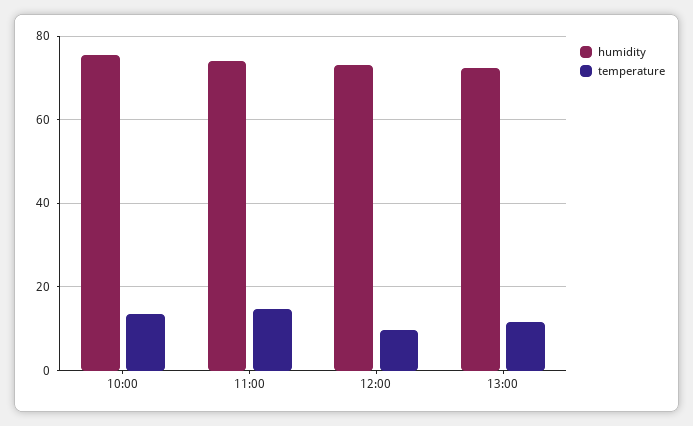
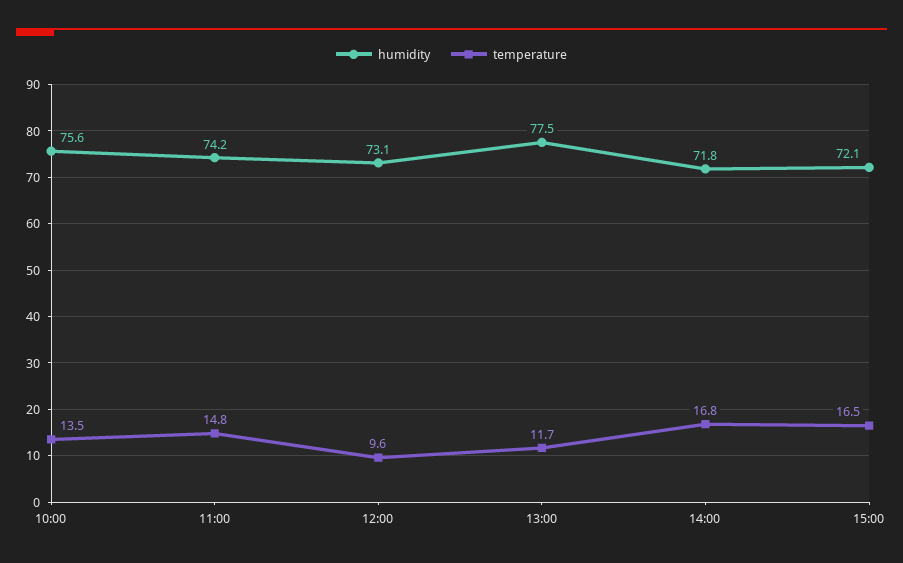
humidity, 13:00: 72 -> 77.5
humidity, 14:00: none -> 71.8
temperature, 14:00: none -> 16.8
humidity, 15:00: none -> 72.1
temperature, 15:00: none -> 16.5

